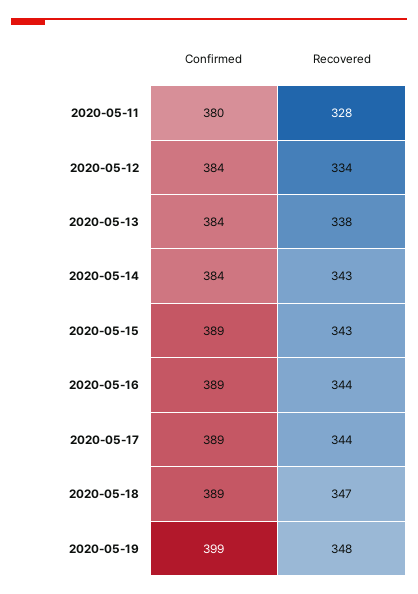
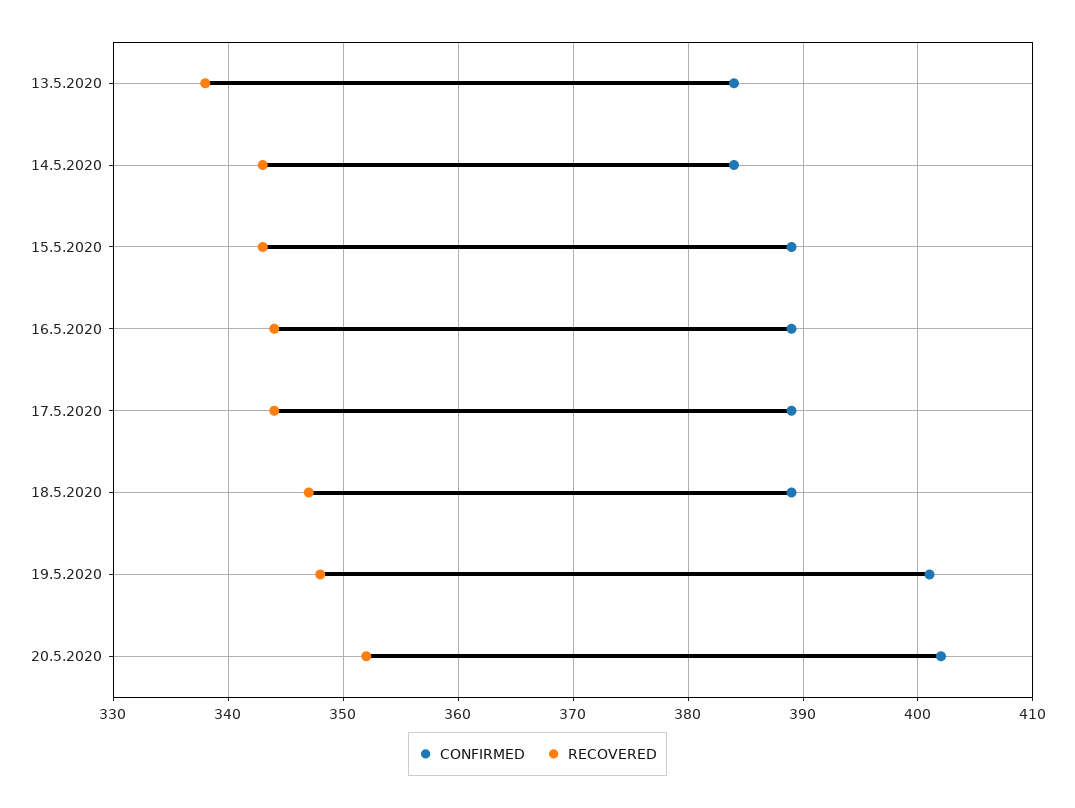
Confirmed, 2020-05-11: 380 -> none
Recovered, 2020-05-11: 328 -> none
Confirmed, 2020-05-12: 384 -> none
Recovered, 2020-05-12: 334 -> none
Confirmed, 2020-05-19: 399 -> 401
Confirmed, 20.5.2020: none -> 402
Recovered, 20.5.2020: none -> 352

